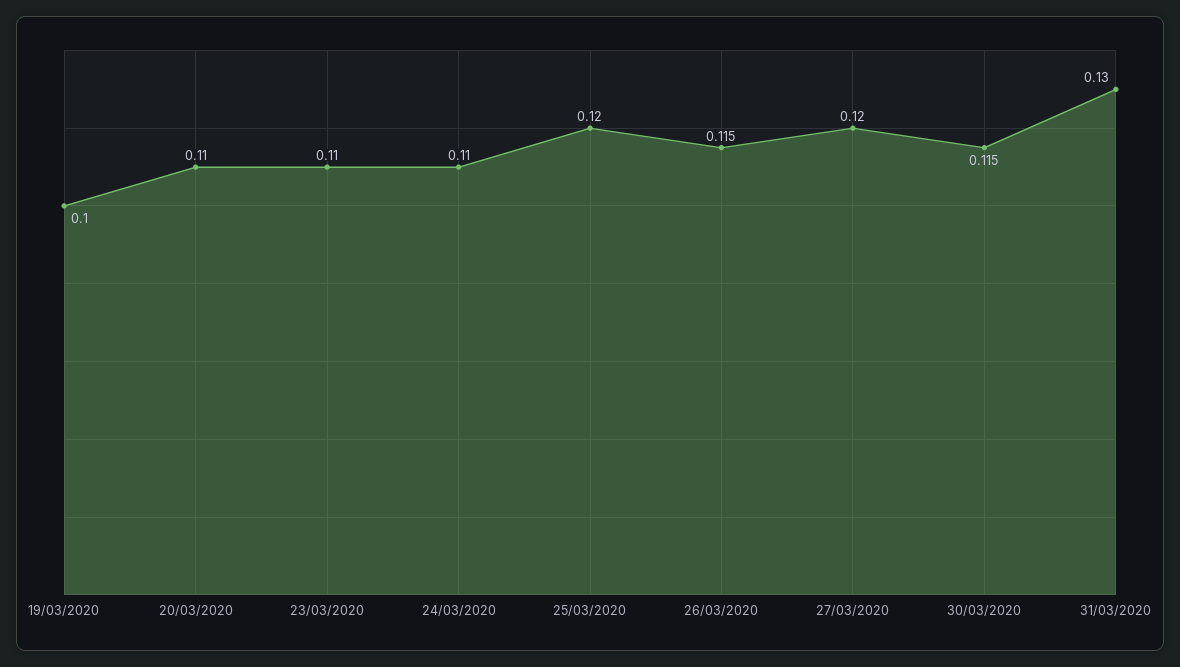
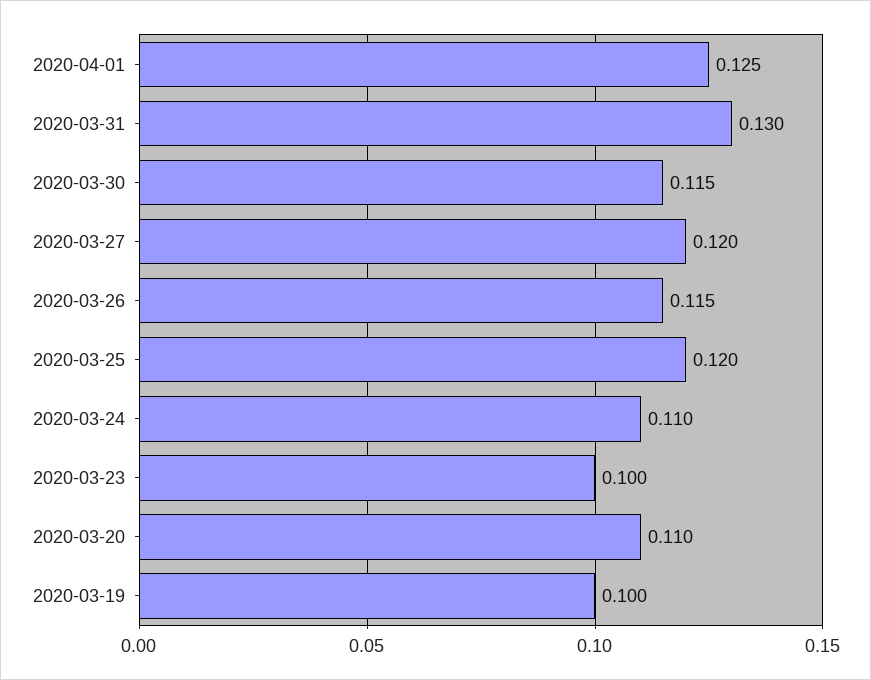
23/03/2020: 0.11 -> 0.1
2020-04-01: none -> 0.125

